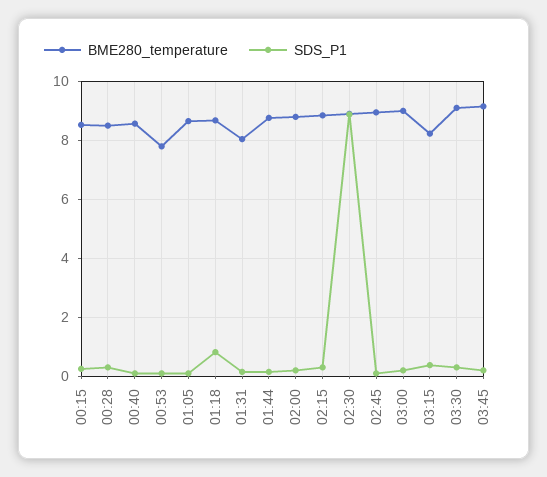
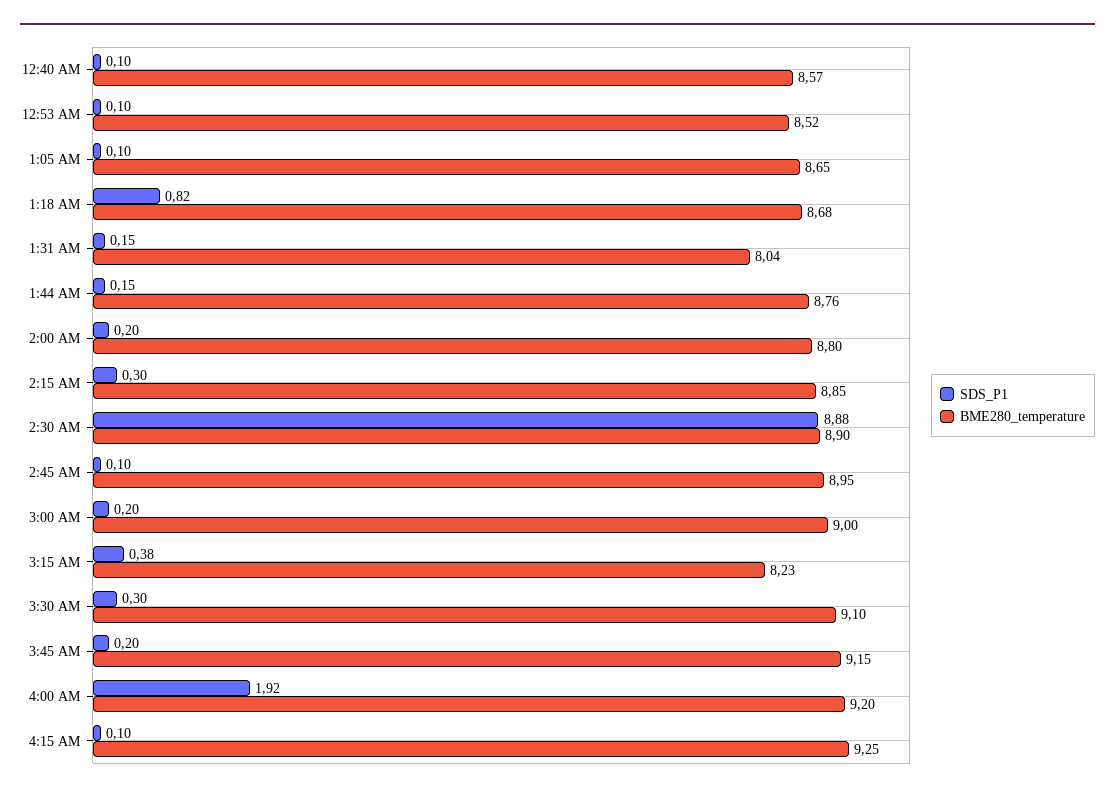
BME280_temperature, 00:15: 8.5 -> none
SDS_P1, 00:15: 0.25 -> none
BME280_temperature, 00:28: 8.5 -> none
SDS_P1, 00:28: 0.25 -> none
BME280_temperature, 00:53: 7.75 -> 8.52
SDS_P1, 4:00 AM: none -> 1.92
BME280_temperature, 4:00 AM: none -> 9.2
SDS_P1, 4:15 AM: none -> 0.1
BME280_temperature, 4:15 AM: none -> 9.25

